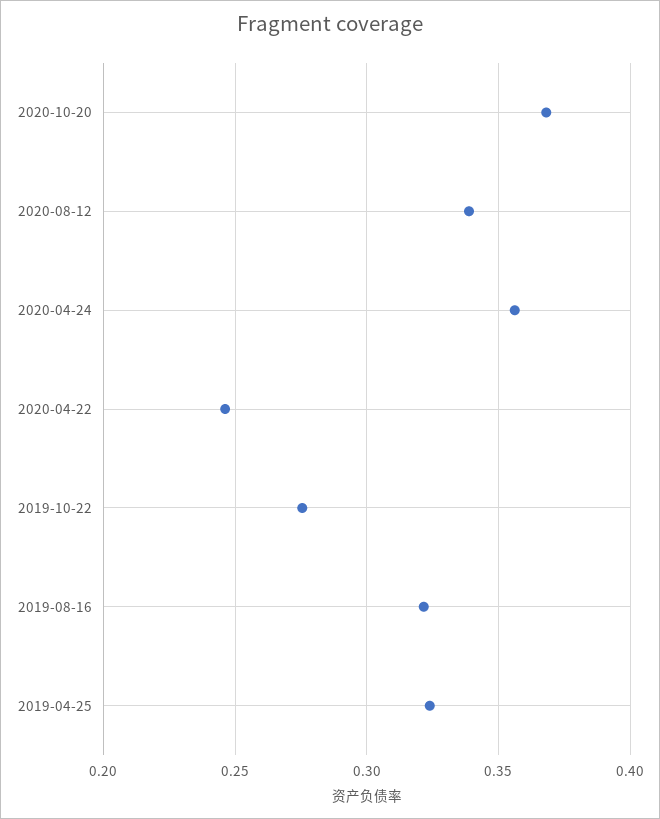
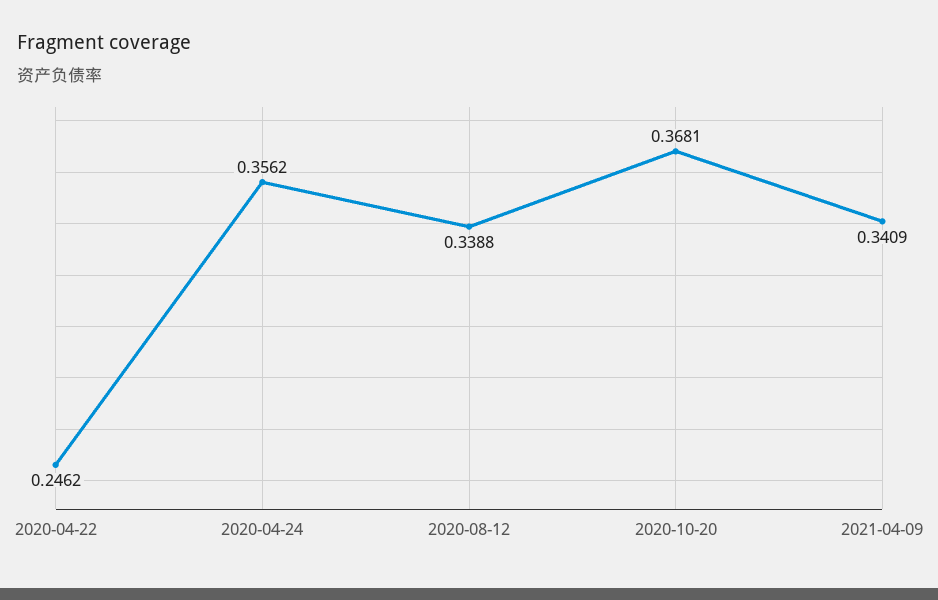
2019-10-22: 0.275 -> none
2019-08-16: 0.32 -> none
2019-04-25: 0.325 -> none
2021-04-09: none -> 0.3409

